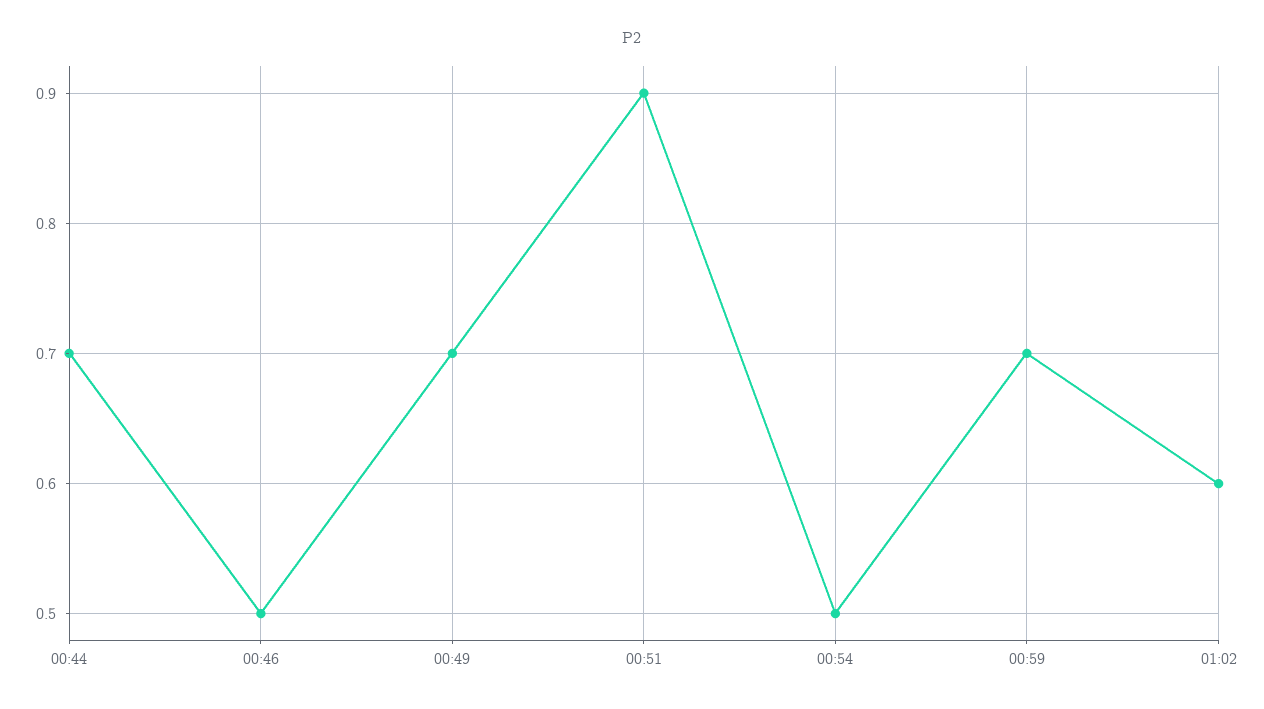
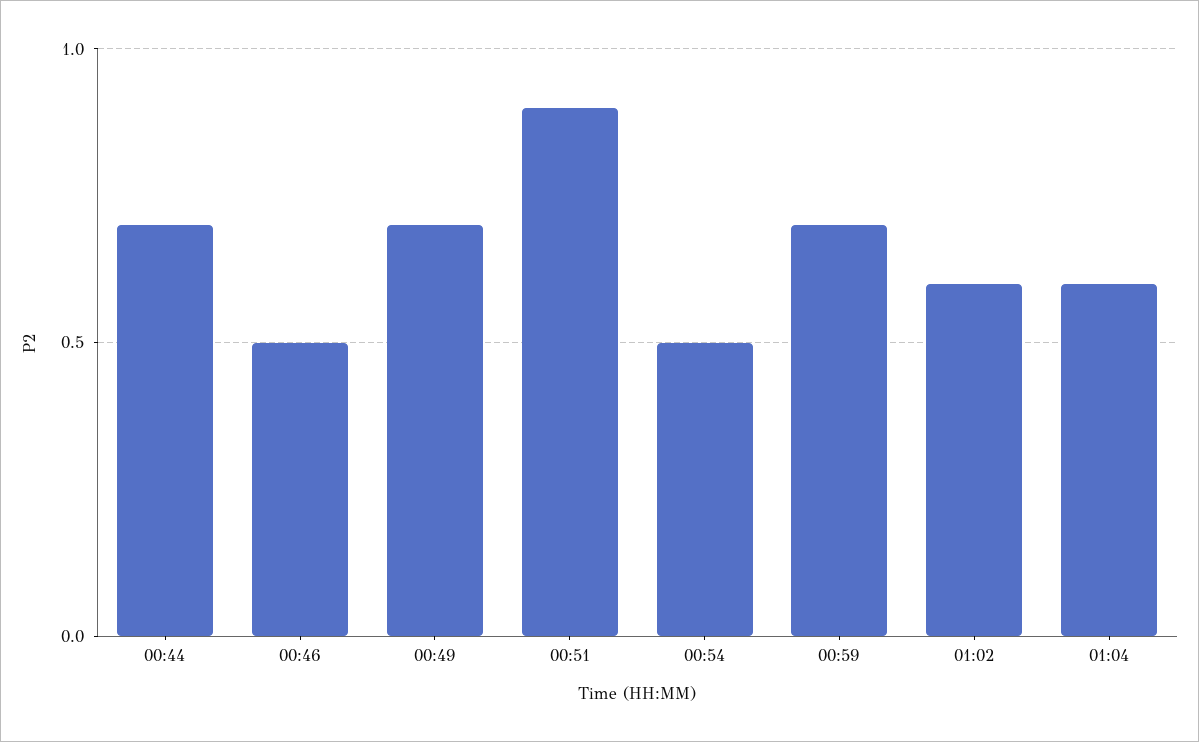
01:04: none -> 0.6

